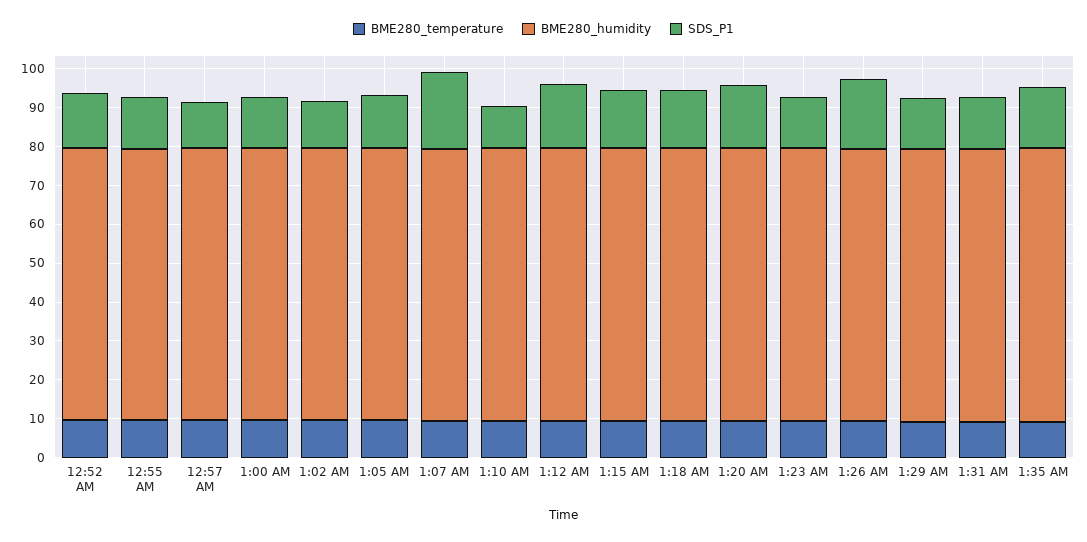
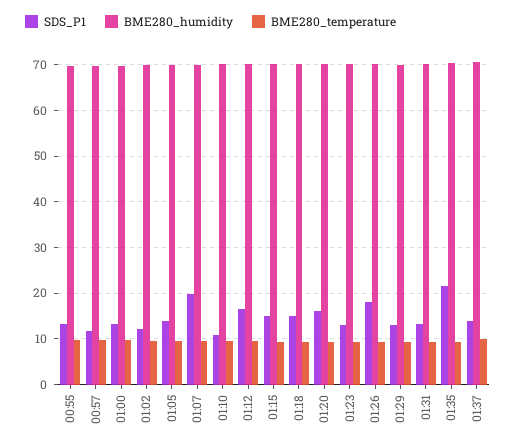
BME280_temperature, 12:52 AM: 10 -> none
BME280_humidity, 12:52 AM: 70 -> none
SDS_P1, 12:52 AM: 15 -> none
SDS_P1, 1:35 AM: 15 -> 22
SDS_P1, 01:37: none -> 14
BME280_humidity, 01:37: none -> 70
BME280_temperature, 01:37: none -> 10

